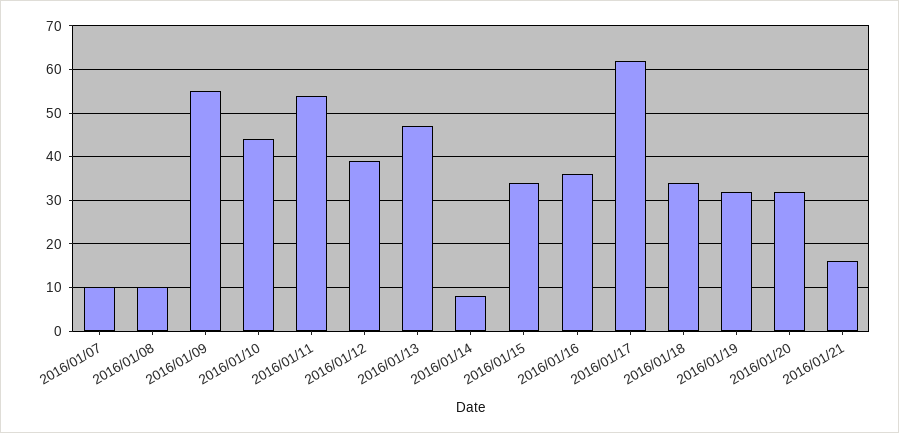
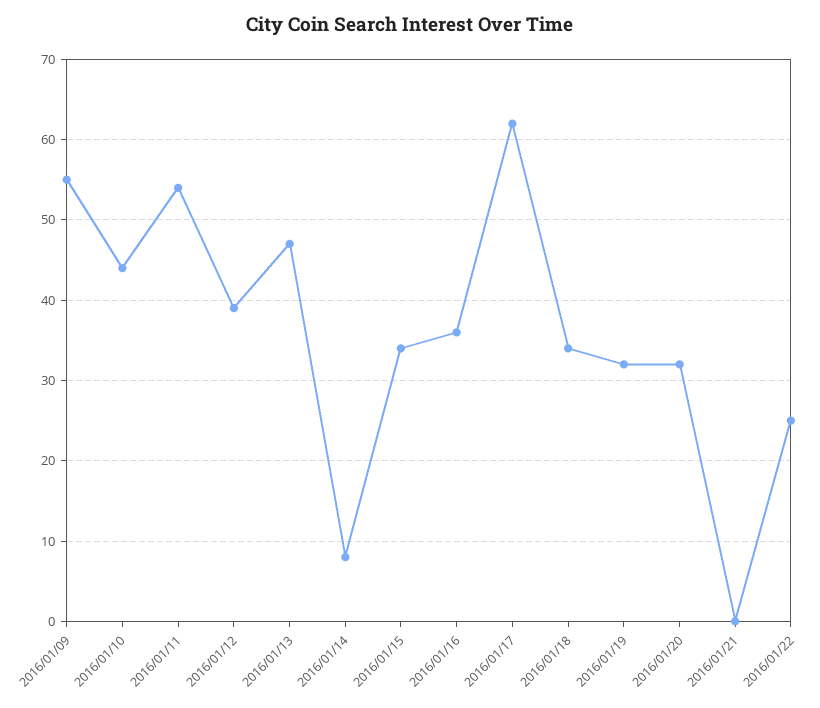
2016/01/07: 10 -> none
2016/01/08: 10 -> none
2016/01/21: 15 -> 0
2016/01/22: none -> 25

